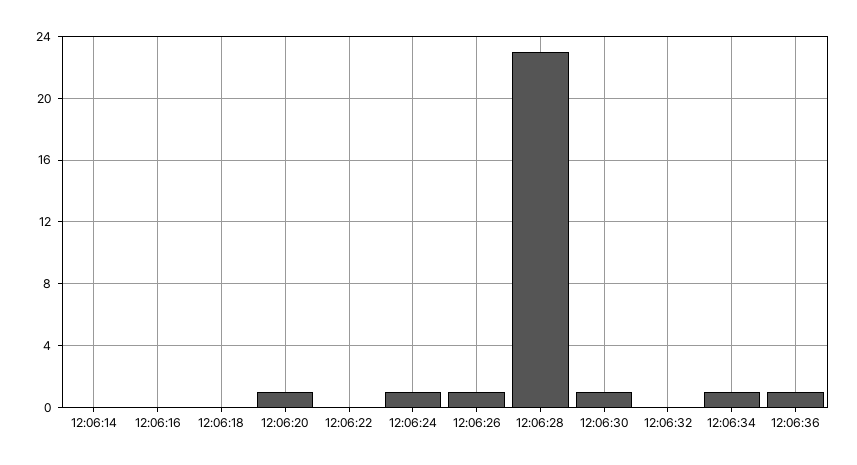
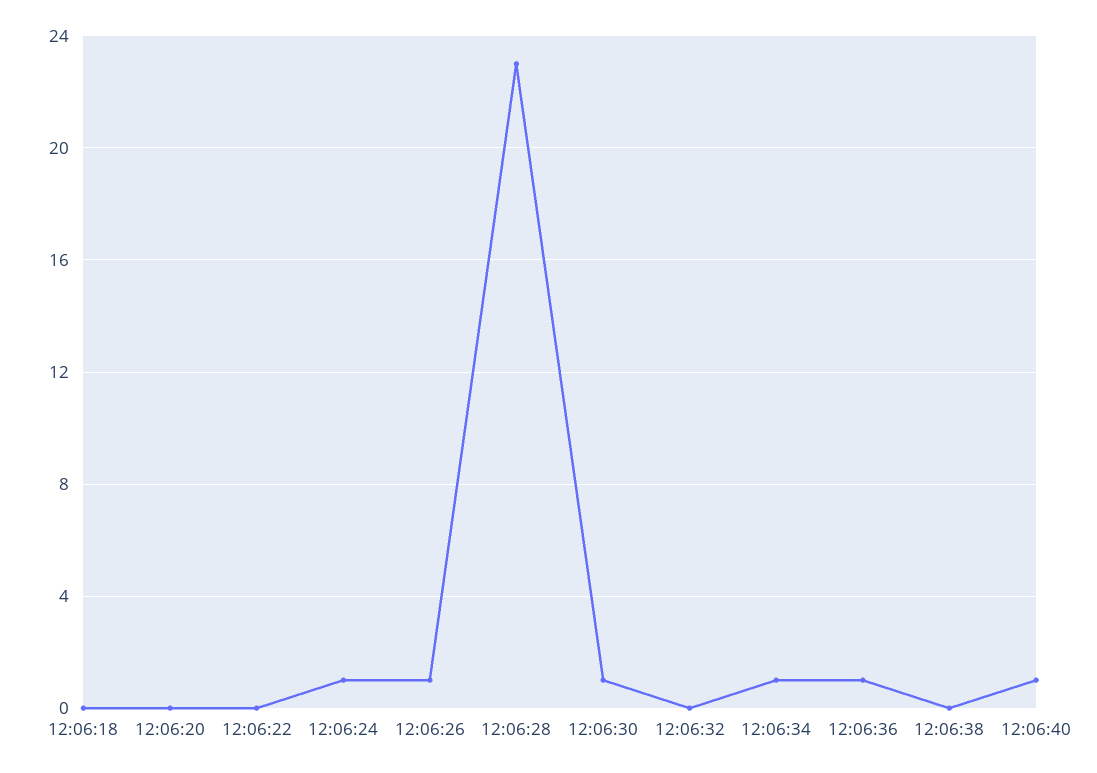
12:06:14: 0 -> none
12:06:16: 0 -> none
12:06:20: 1 -> 0
12:06:38: none -> 0
12:06:40: none -> 1

